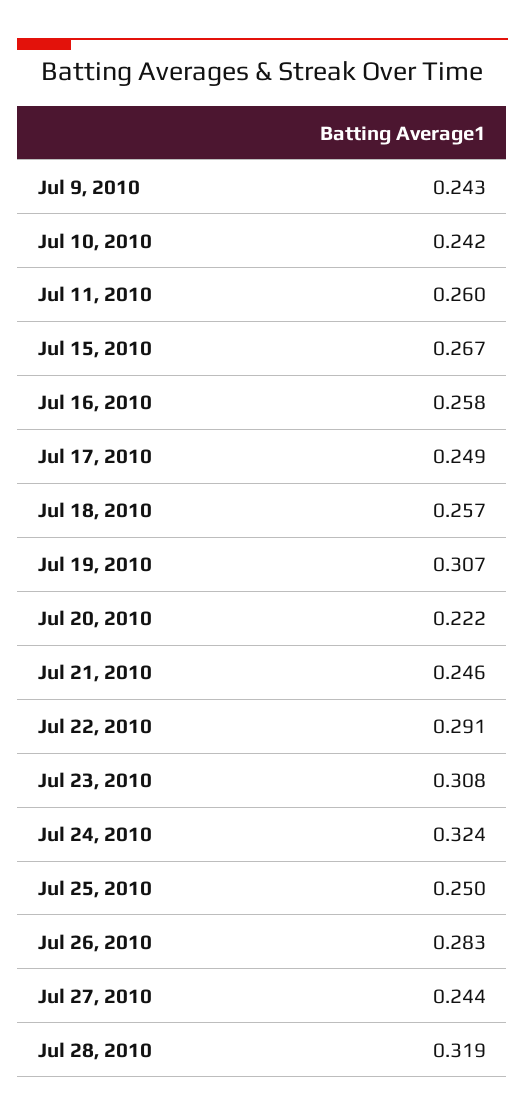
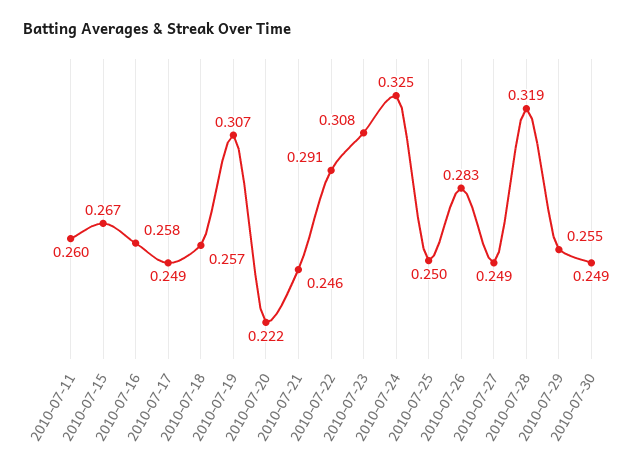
Jul 9, 2010: 0.243 -> none
Jul 10, 2010: 0.242 -> none
Jul 24, 2010: 0.324 -> 0.325
Jul 27, 2010: 0.244 -> 0.249
2010-07-29: none -> 0.255
2010-07-30: none -> 0.249

